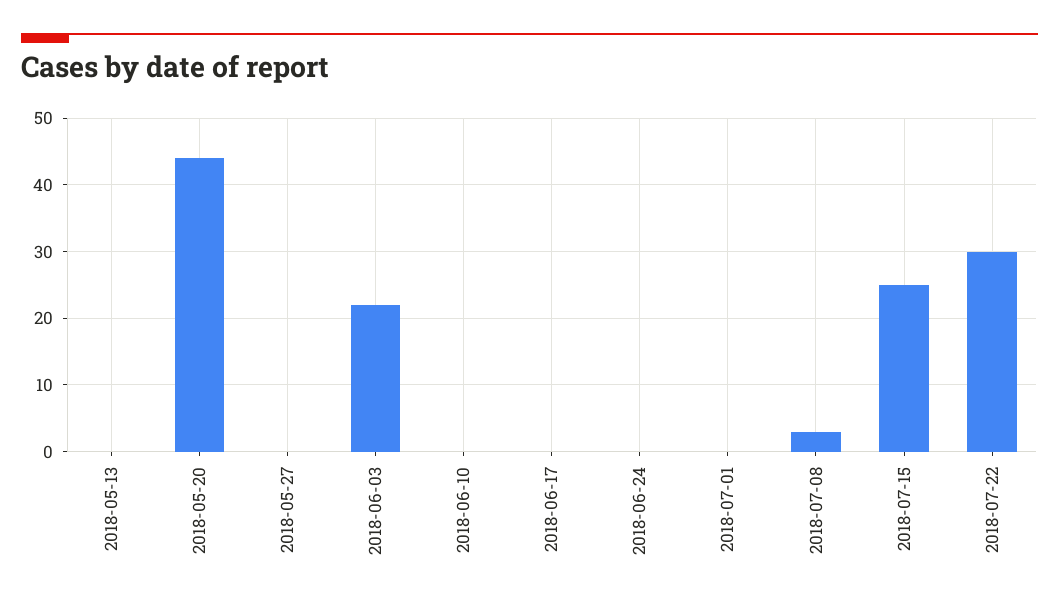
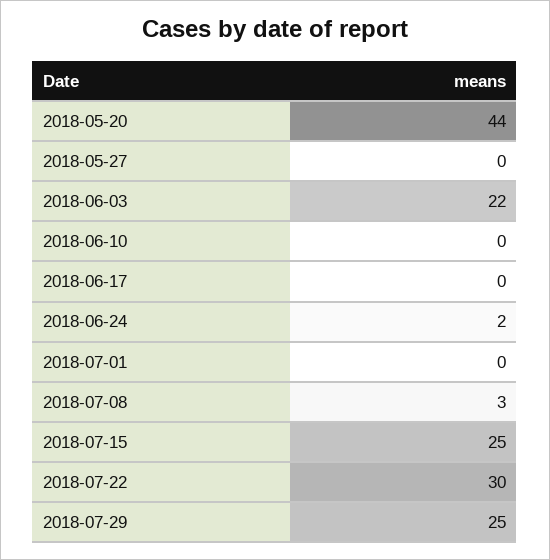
2018-05-13: 0 -> none
2018-06-24: 0 -> 2
2018-07-29: none -> 25

